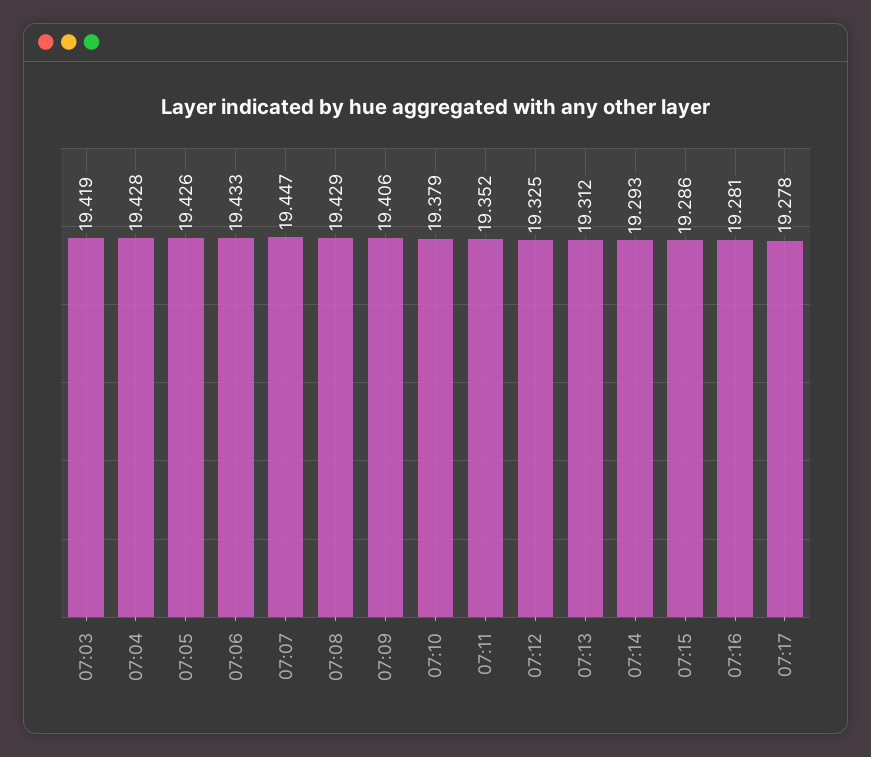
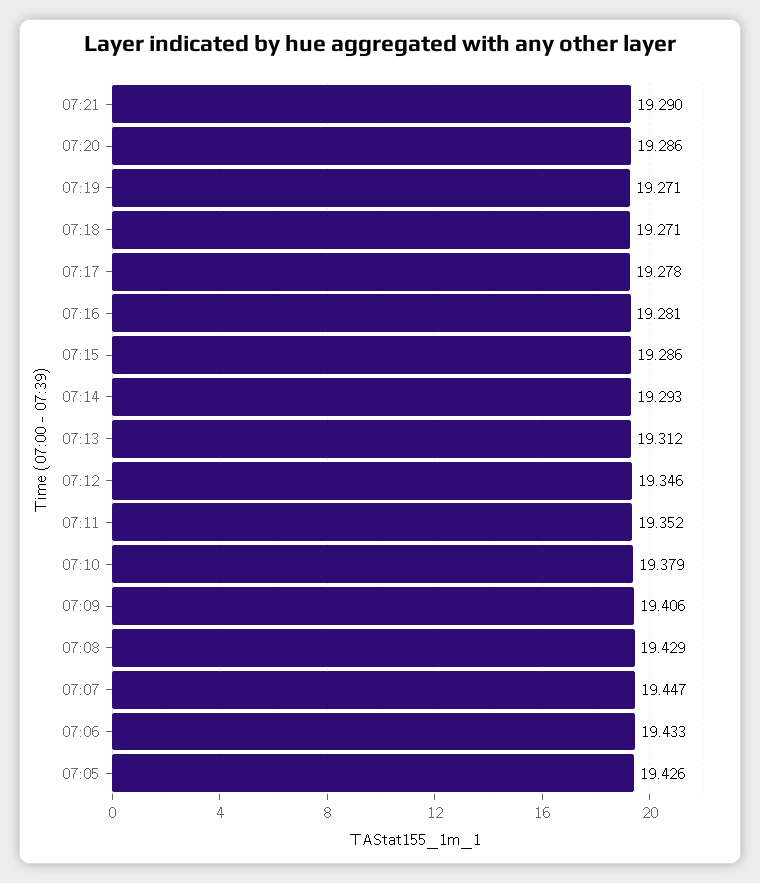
07:03: 19.419 -> none
07:04: 19.428 -> none
07:12: 19.325 -> 19.346
07:21: none -> 19.29
07:20: none -> 19.286
07:19: none -> 19.271
07:18: none -> 19.271

